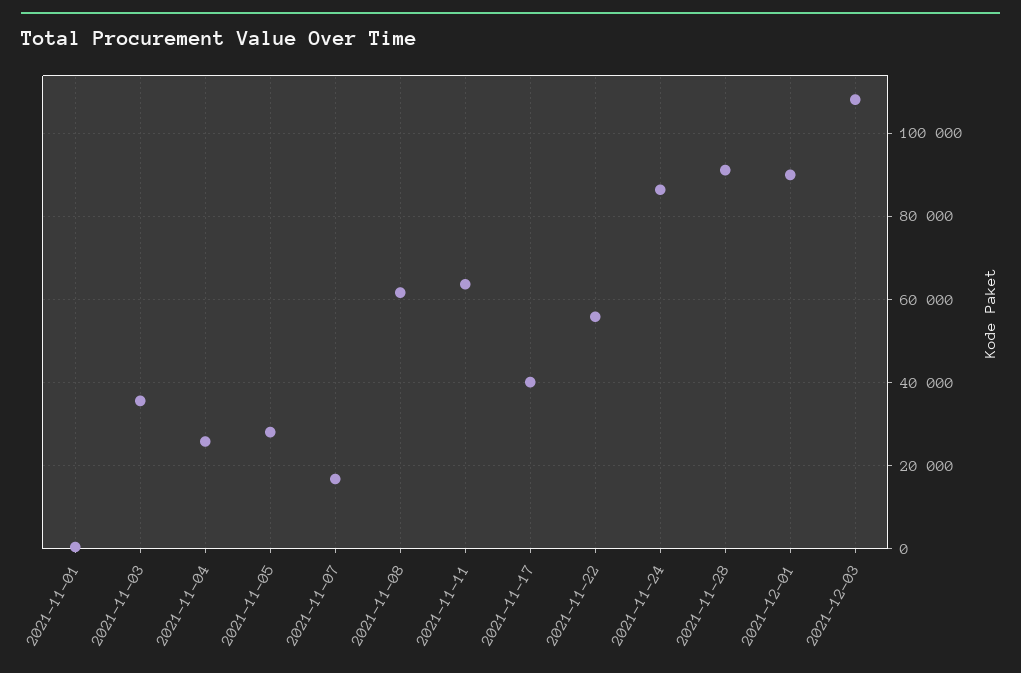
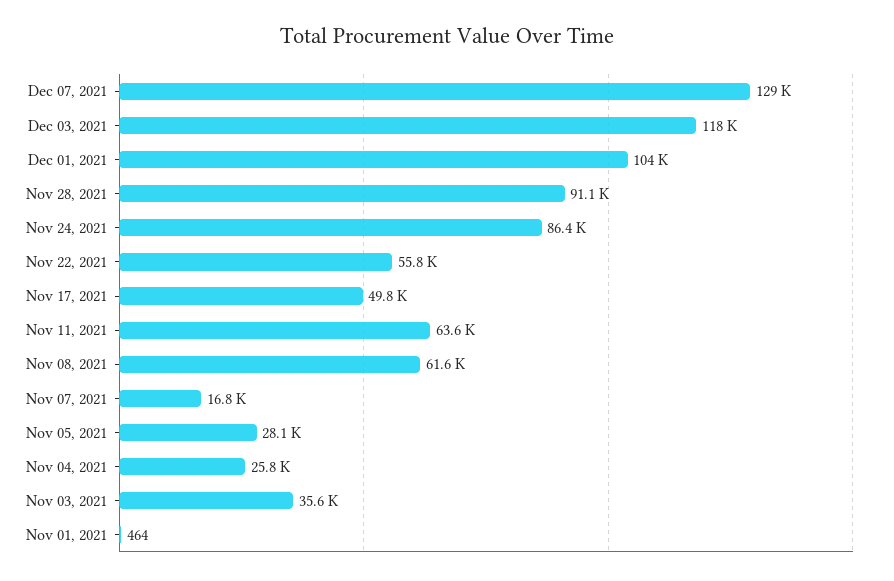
2021-11-17: 40000 -> 49800
2021-12-01: 90000 -> 104000
2021-12-03: 108000 -> 118000
Dec 07, 2021: none -> 129000

